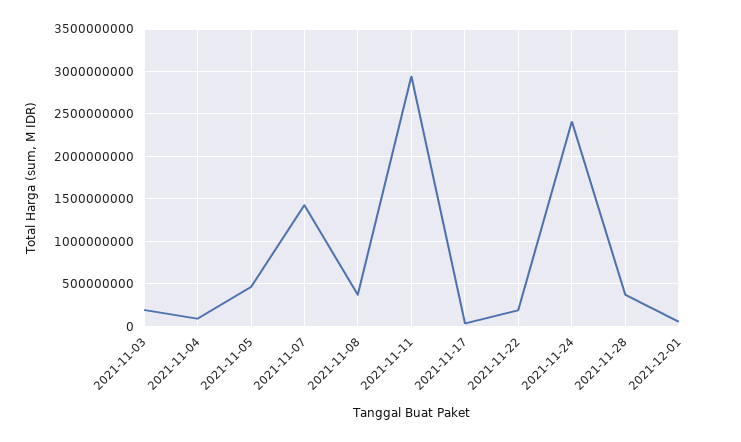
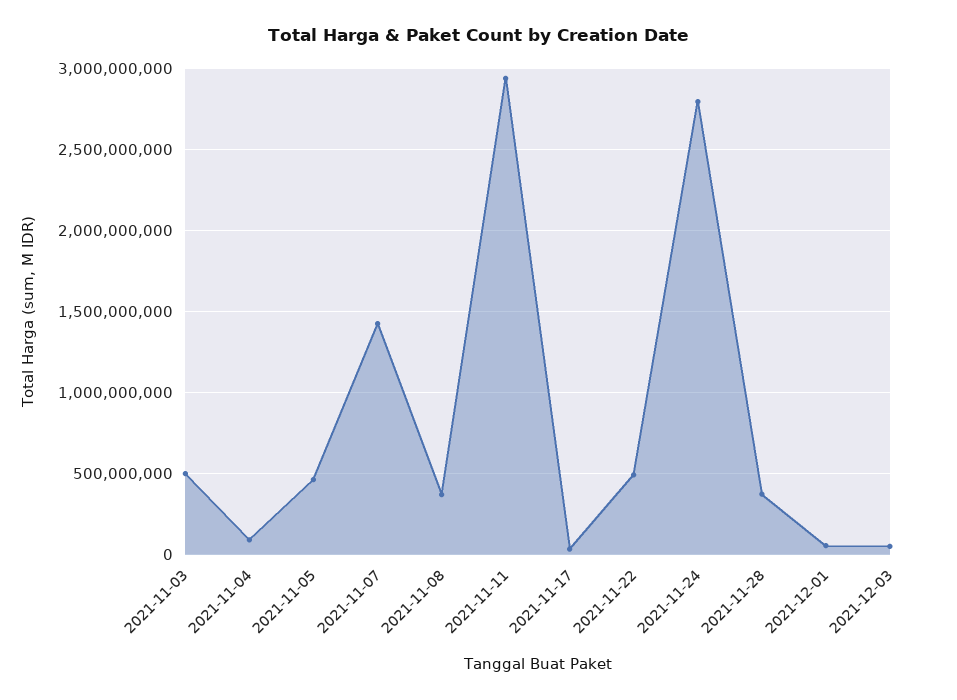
2021-11-03: 200000000 -> 500000000
2021-11-22: 200000000 -> 500000000
2021-11-24: 2400000000 -> 2800000000
2021-12-03: none -> 50000000

